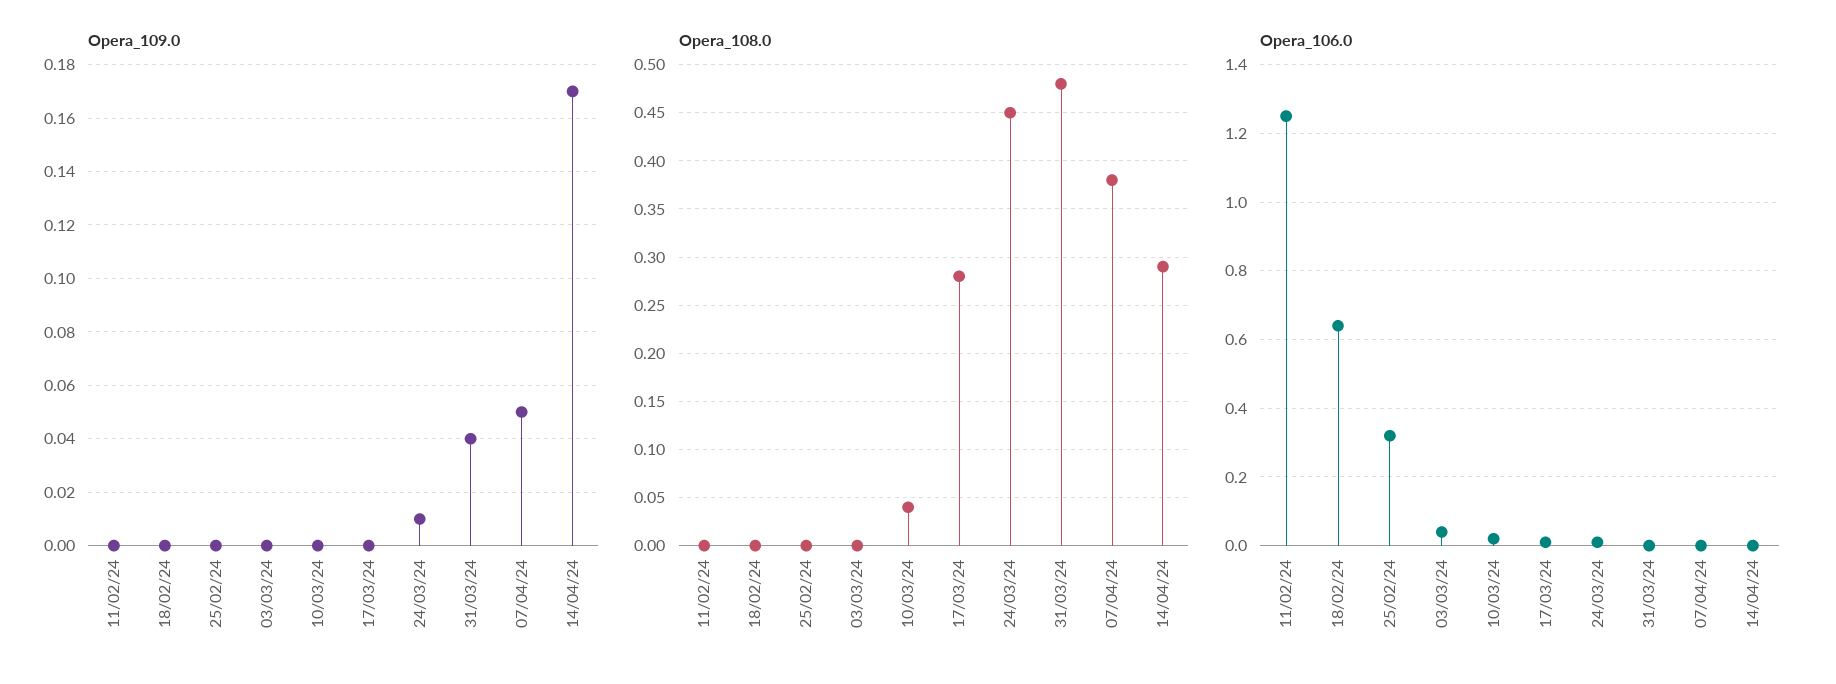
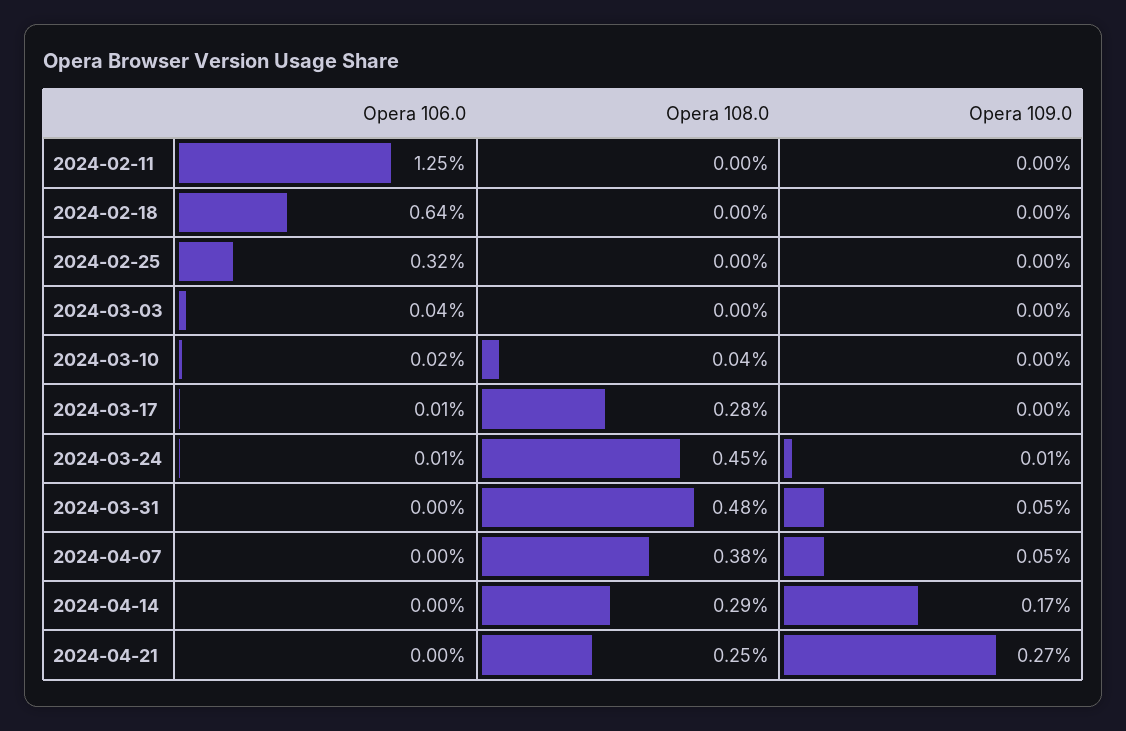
Opera_109.0, 31/03/24: 0.04 -> 0.05
Opera_106.0, 2024-04-21: none -> 0
Opera_108.0, 2024-04-21: none -> 0.25
Opera_109.0, 2024-04-21: none -> 0.27

